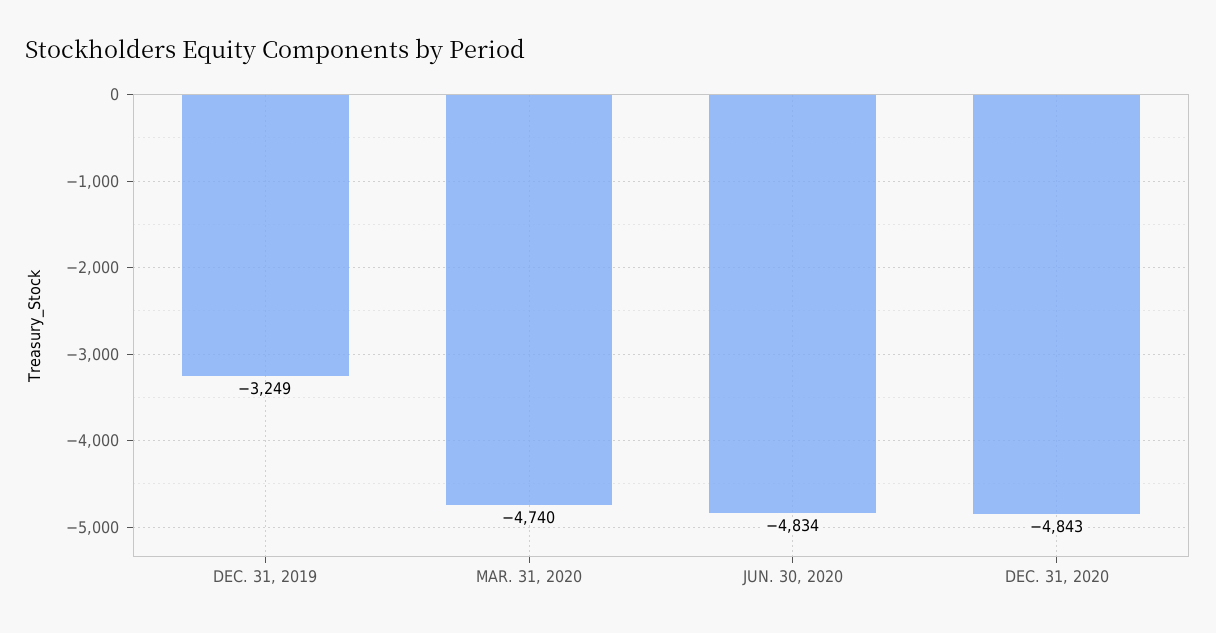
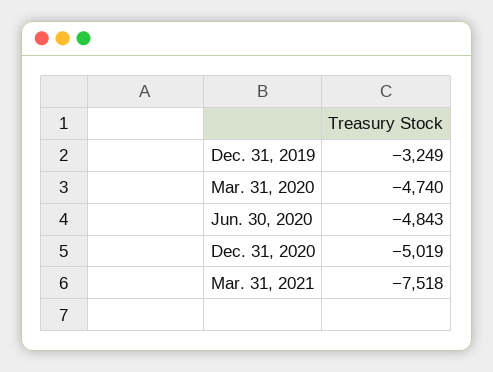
JUN. 30, 2020: -4834 -> -4843
DEC. 31, 2020: -4843 -> -5019
Mar. 31, 2021: none -> -7518

